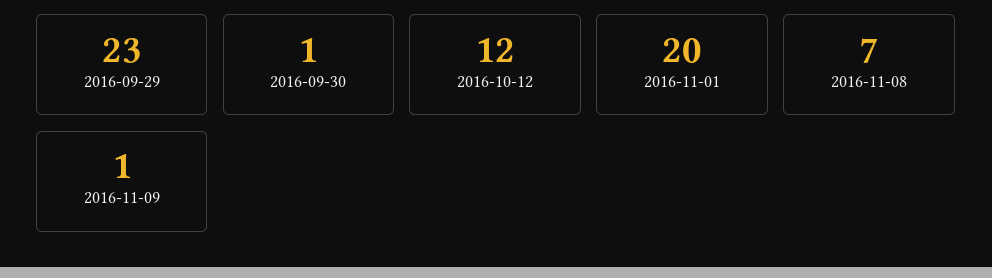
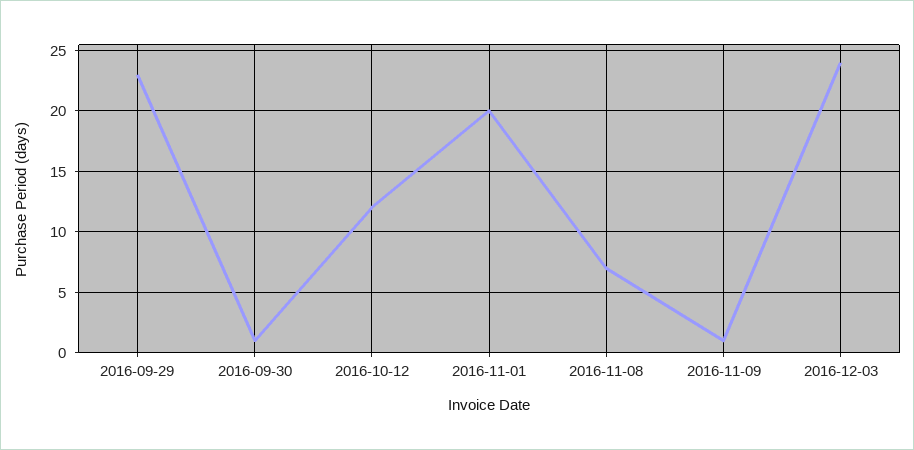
2016-12-03: none -> 24

